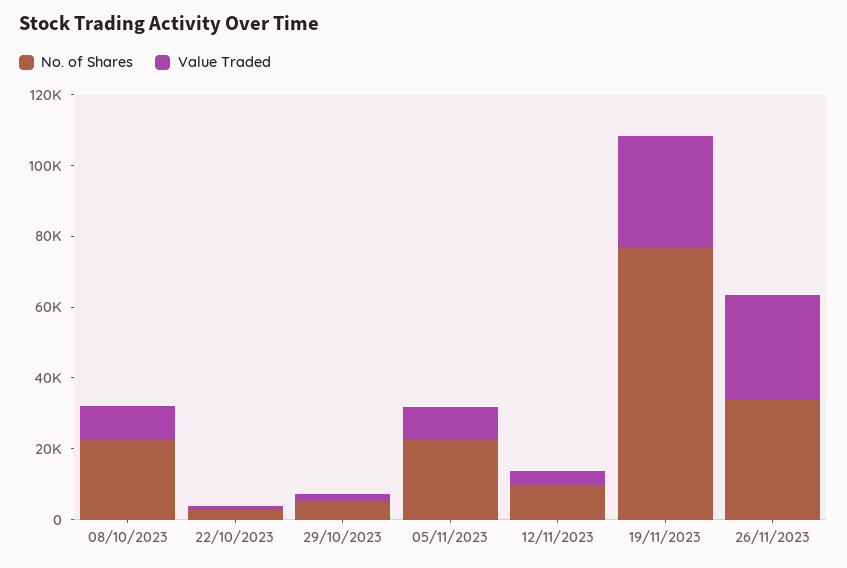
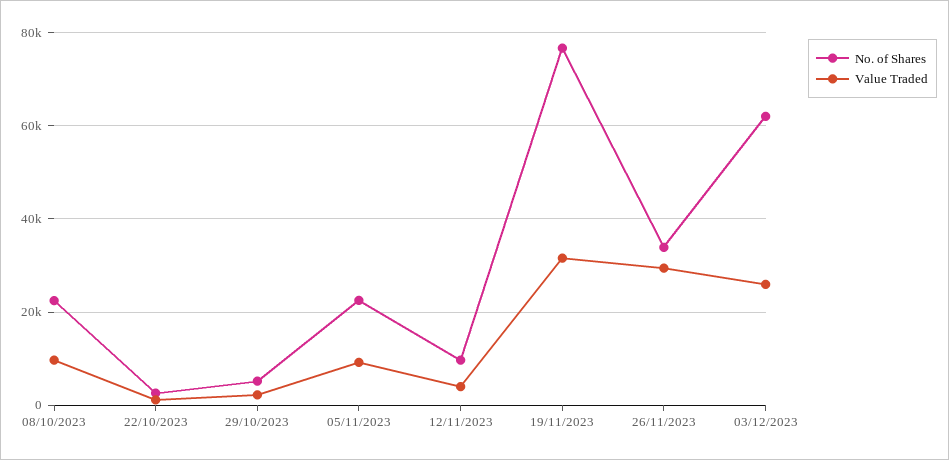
No. of Shares, 03/12/2023: none -> 62000
Value Traded, 03/12/2023: none -> 26000

